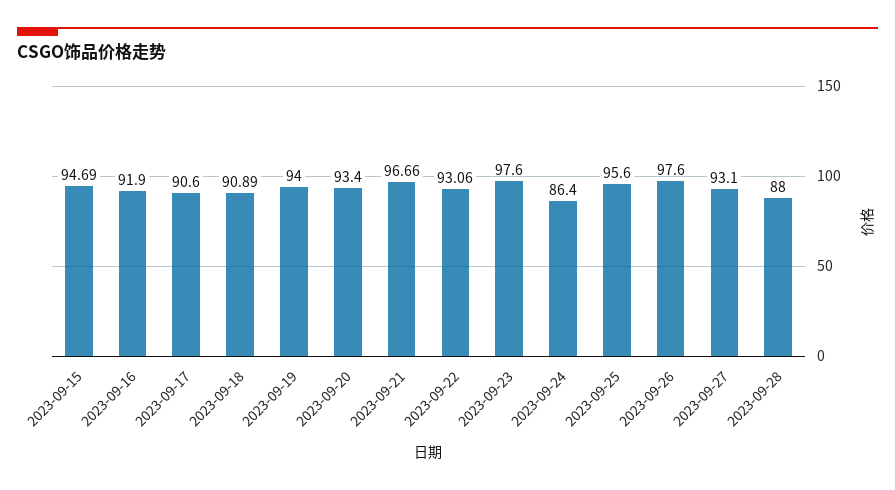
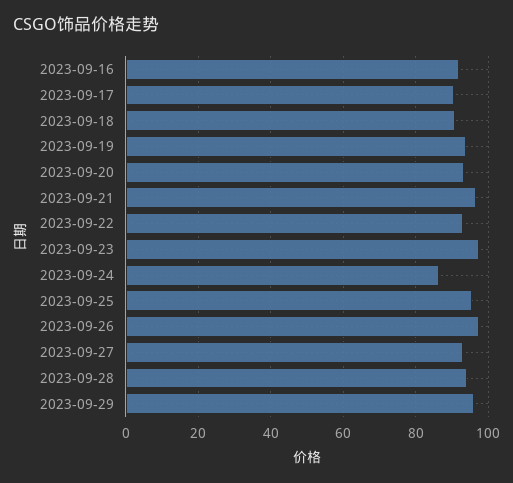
2023-09-15: 94.69 -> none
2023-09-28: 88 -> 94
2023-09-29: none -> 96

